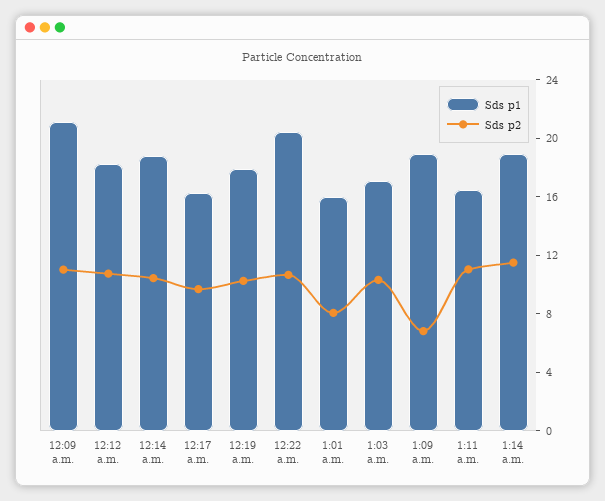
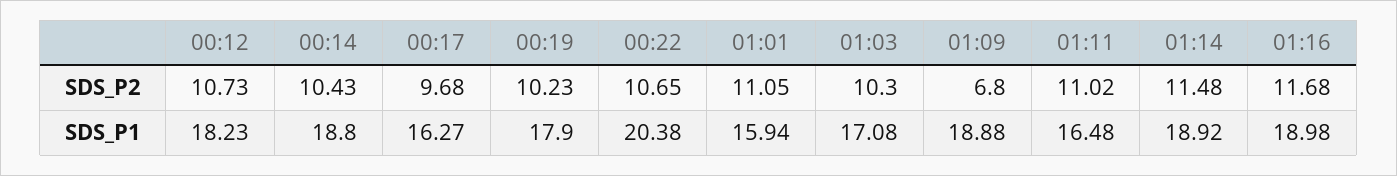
Sds p1, 12:09 a.m.: 21 -> none
Sds p2, 12:09 a.m.: 11 -> none
Sds p2, 1:01 a.m.: 8 -> 11.05
Sds p2, 01:16: none -> 11.68
Sds p1, 01:16: none -> 18.98

